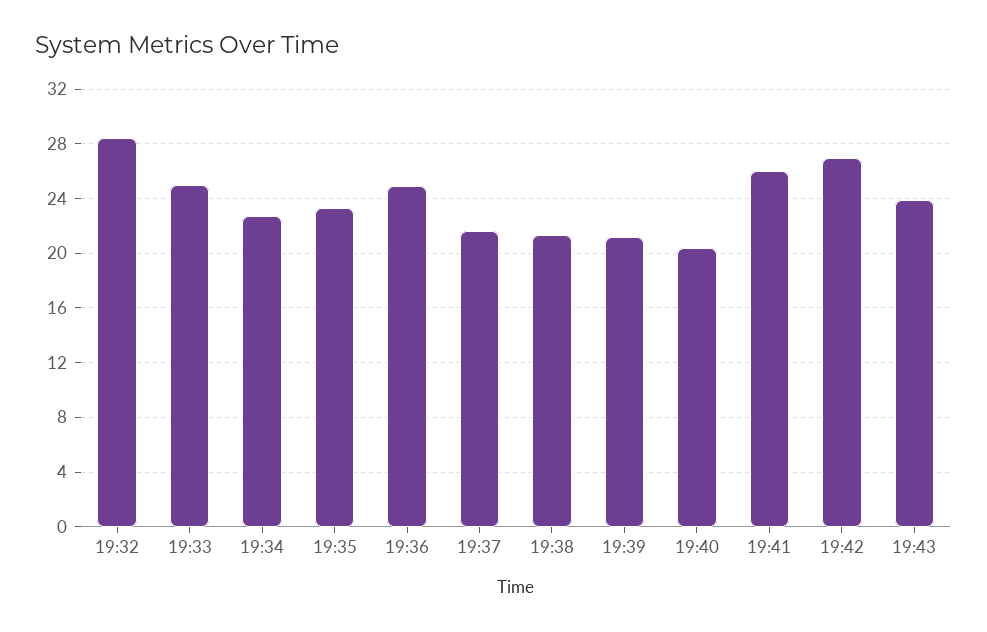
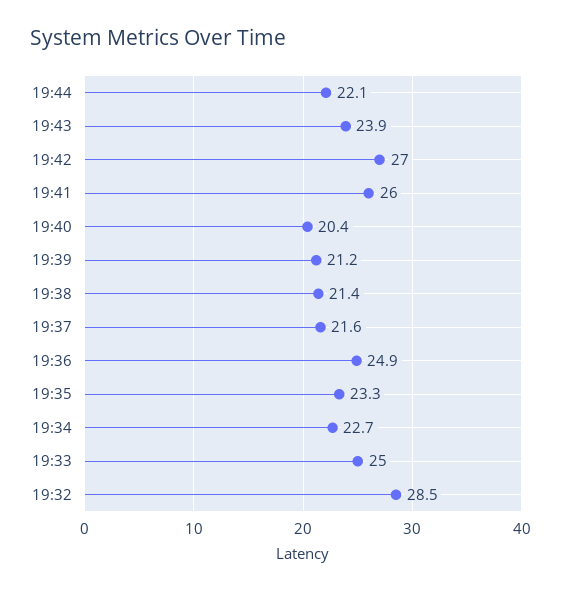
19:44: none -> 22.1

